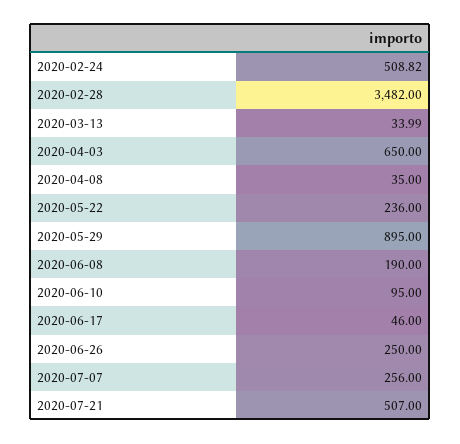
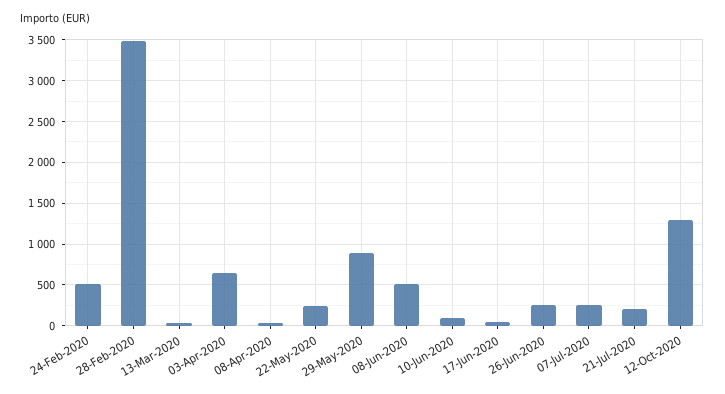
2020-06-08: 190 -> 500
2020-07-21: 507 -> 200
12-Oct-2020: none -> 1300

